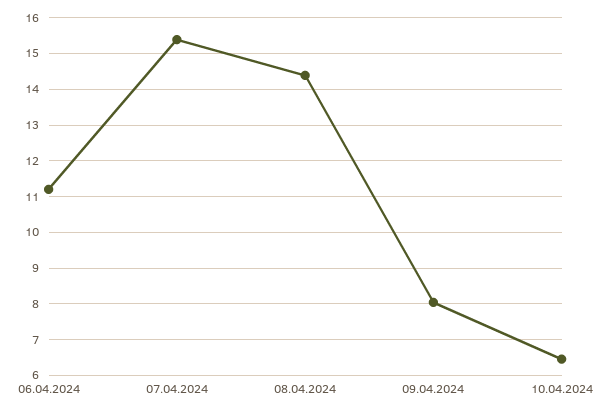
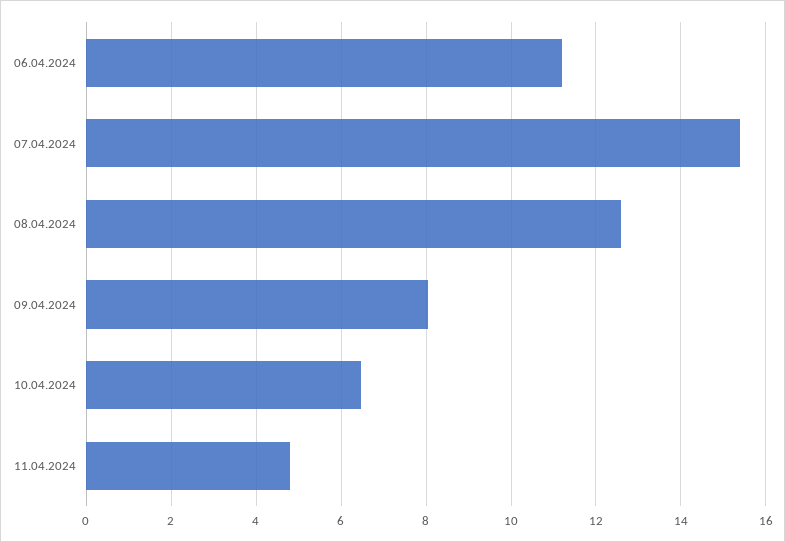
08.04.2024: 14.4 -> 12.6
11.04.2024: none -> 4.8

